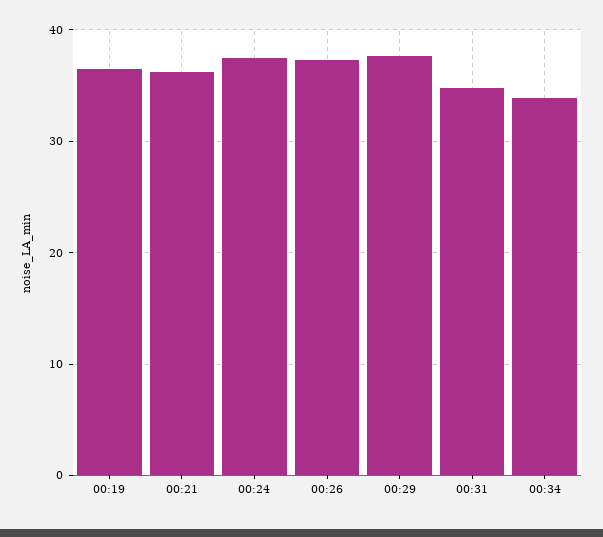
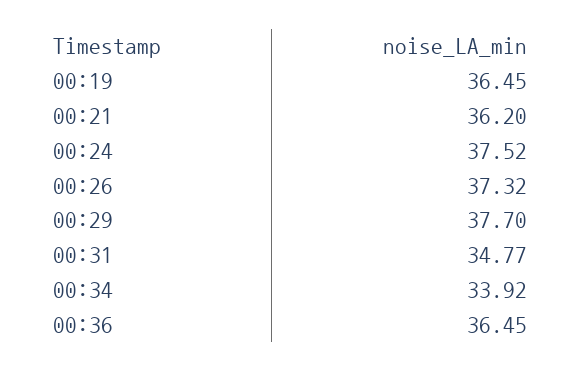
00:36: none -> 36.45

